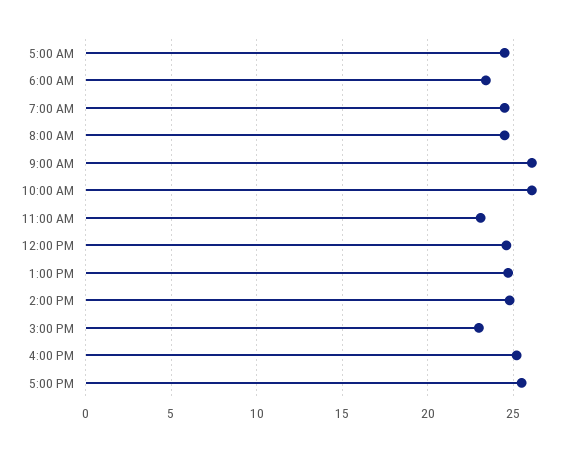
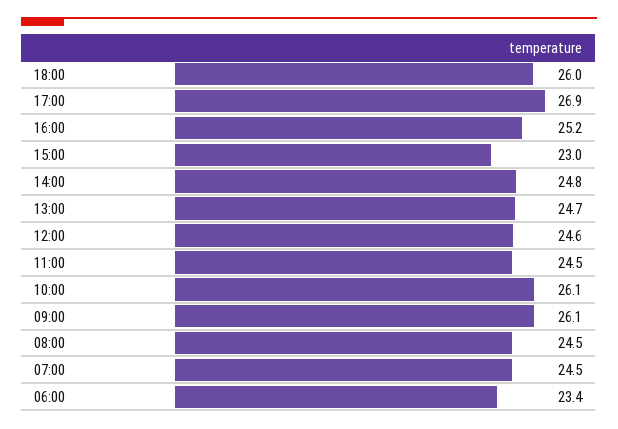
5:00 AM: 24.5 -> none
11:00 AM: 23 -> 24.5
5:00 PM: 25.5 -> 26.9
18:00: none -> 26

